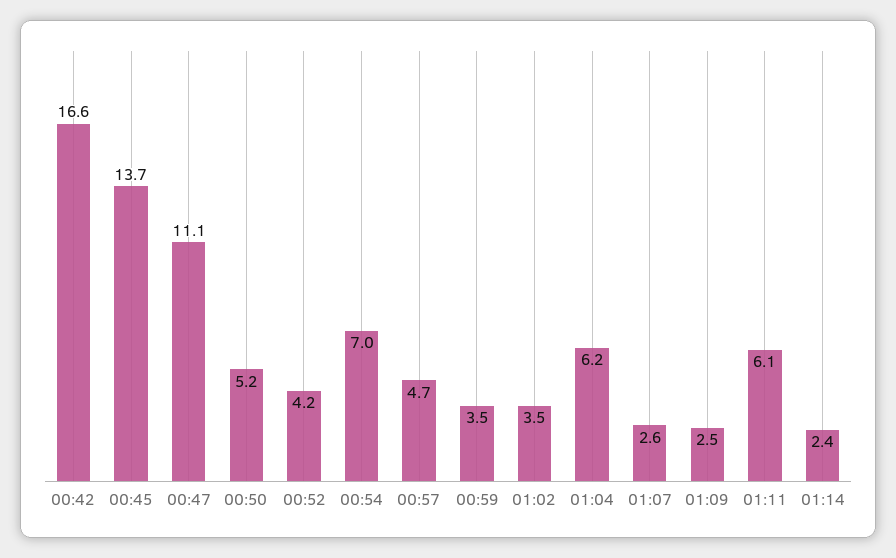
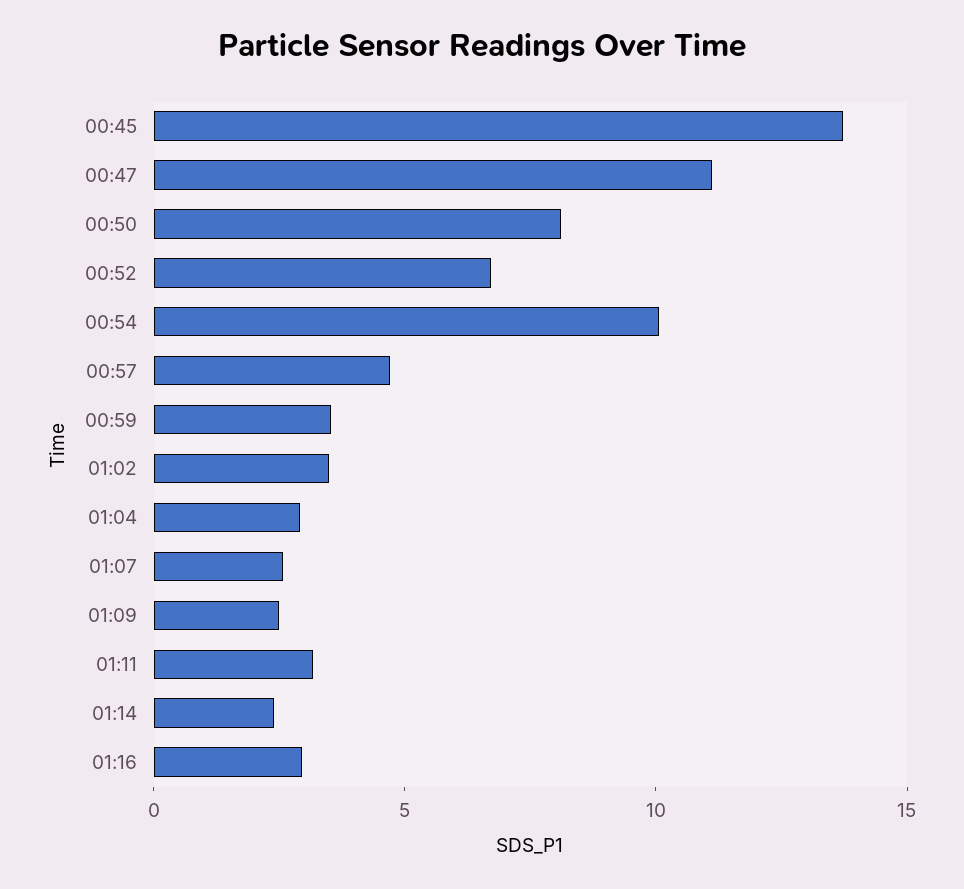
00:42: 16.6 -> none
00:50: 5.2 -> 8
00:52: 4.2 -> 7
00:54: 7 -> 10
01:04: 6.2 -> 3
01:11: 6.1 -> 3
01:16: none -> 3

